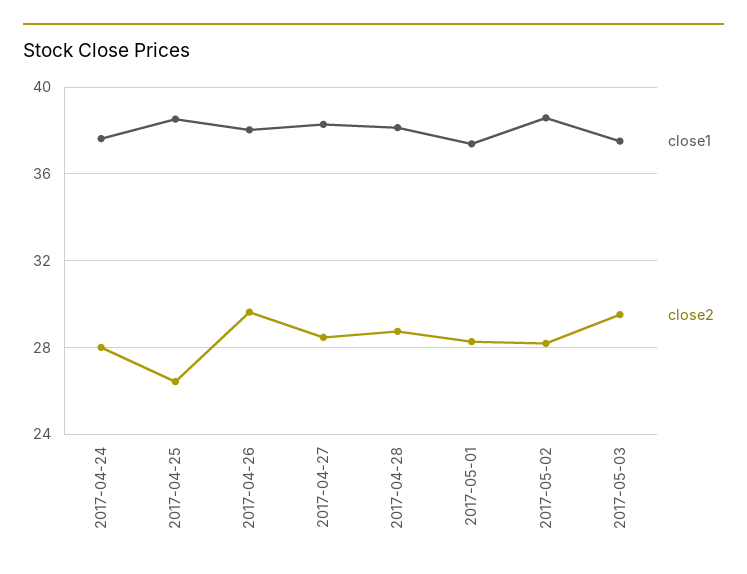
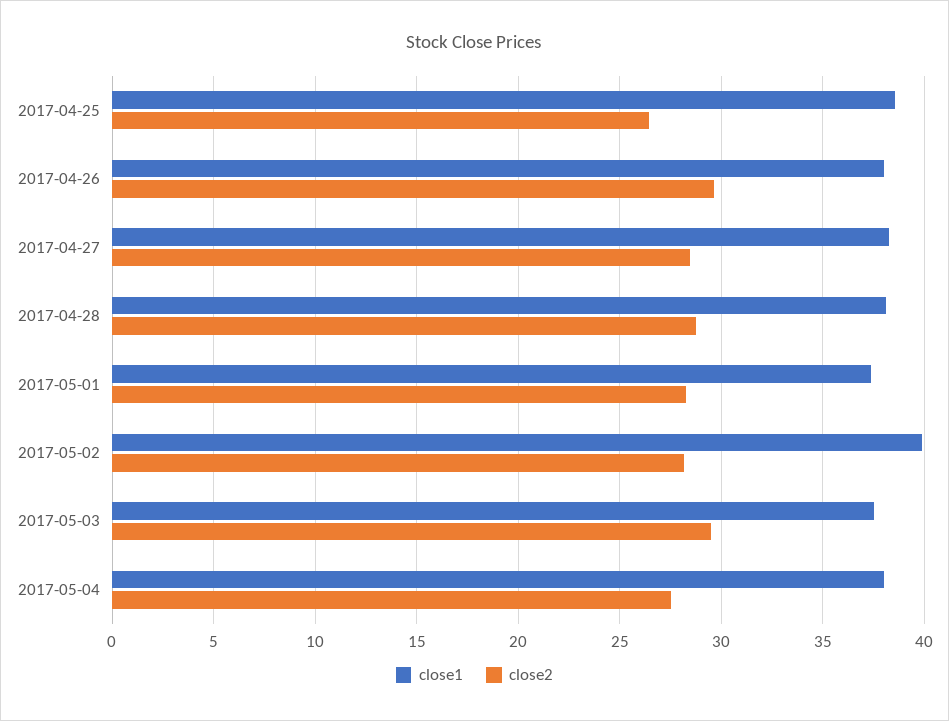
close1, 2017-04-24: 37.5 -> none
close2, 2017-04-24: 28 -> none
close1, 2017-05-02: 38.5 -> 40
close1, 2017-05-04: none -> 38
close2, 2017-05-04: none -> 27.5

